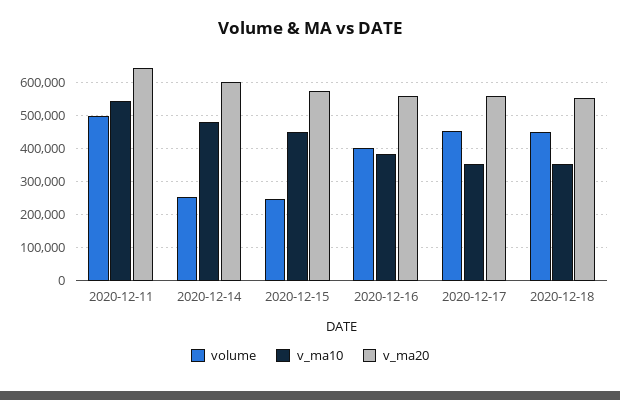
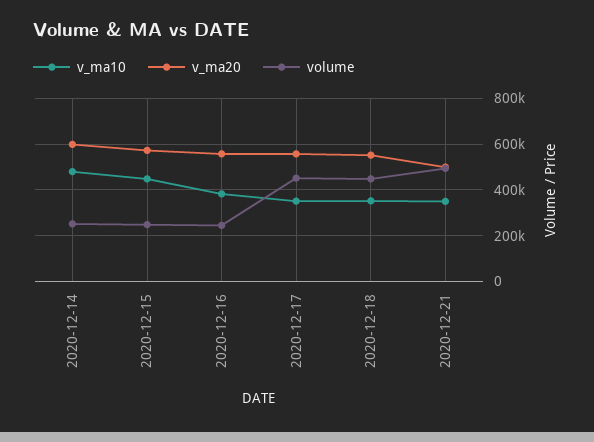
volume, 2020-12-11: 500000 -> none
v_ma10, 2020-12-11: 540000 -> none
v_ma20, 2020-12-11: 640000 -> none
volume, 2020-12-16: 400000 -> 250000
v_ma10, 2020-12-21: none -> 350000
v_ma20, 2020-12-21: none -> 500000
volume, 2020-12-21: none -> 500000

